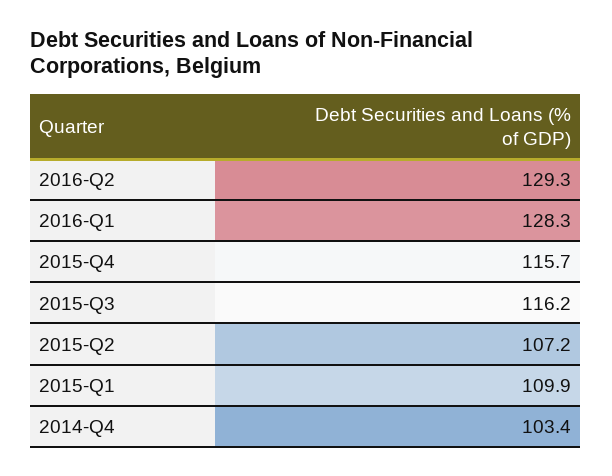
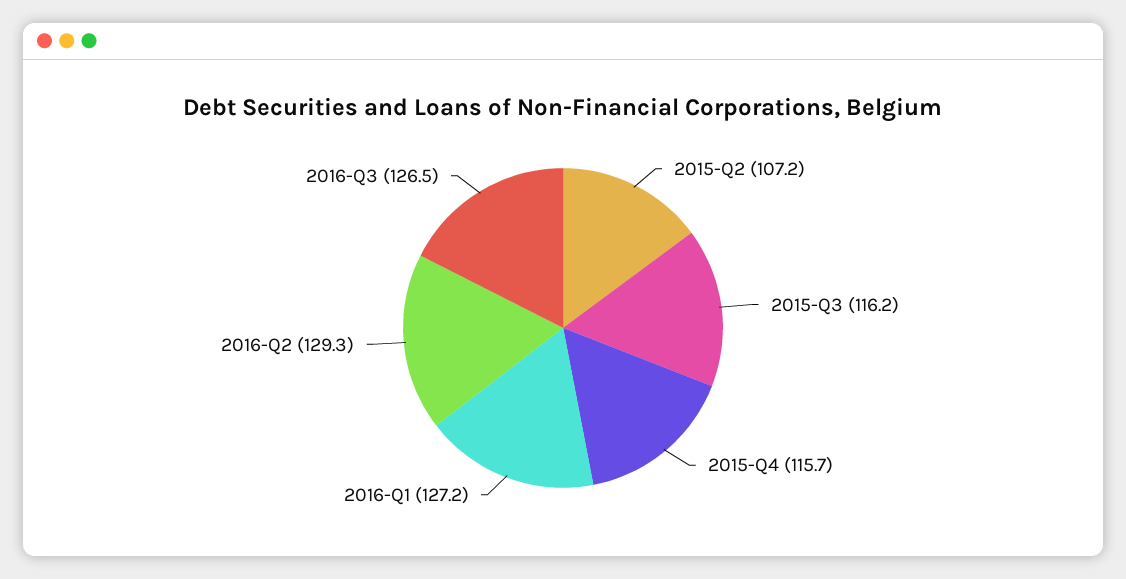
2016-Q1: 128.3 -> 127.2
2015-Q1: 109.9 -> none
2014-Q4: 103.4 -> none
2016-Q3: none -> 126.5

